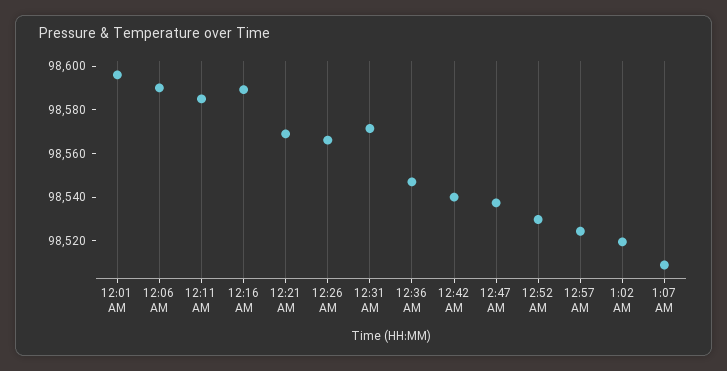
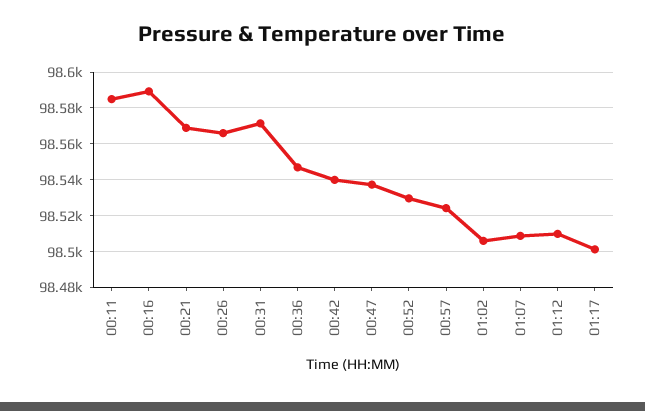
12:01 AM: 98595 -> none
12:06 AM: 98590 -> none
1:02 AM: 98520 -> 98505
01:12: none -> 98510
01:17: none -> 98500

